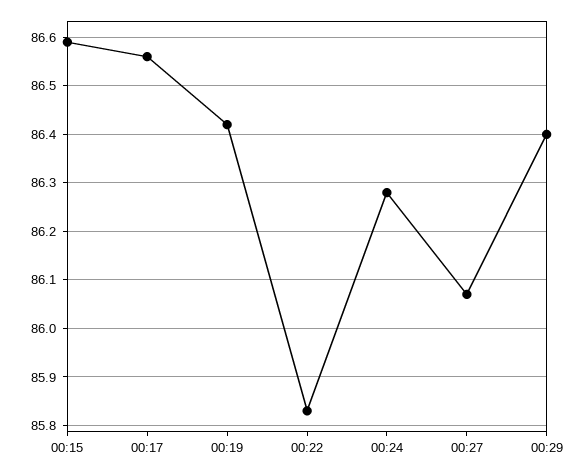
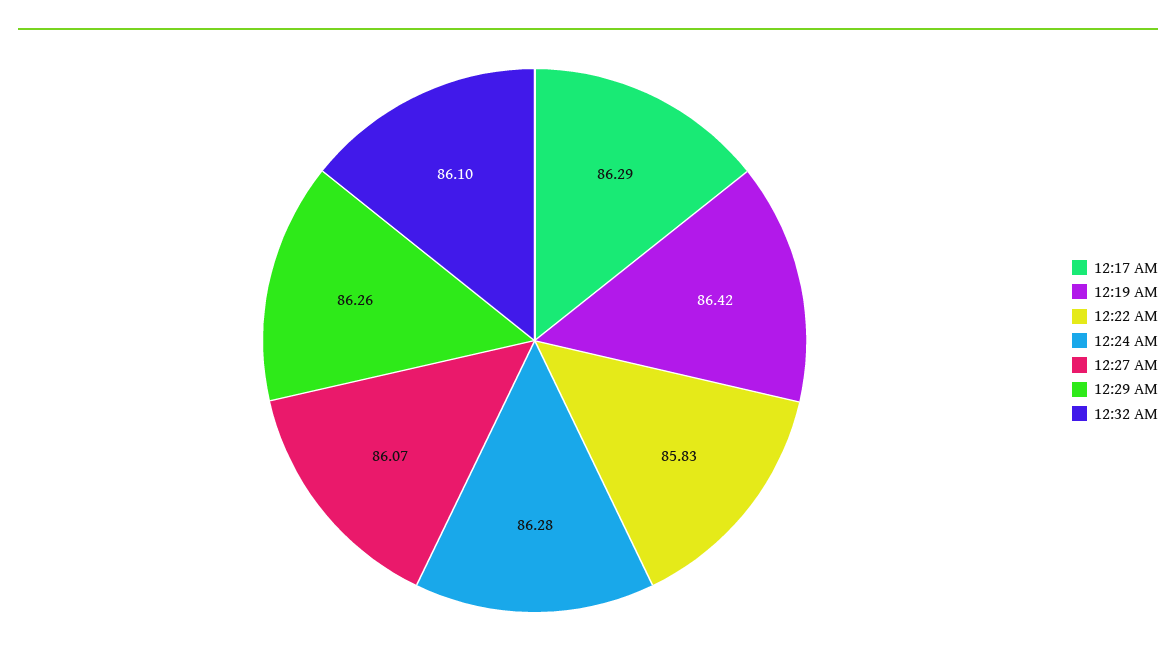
00:15: 86.6 -> none
00:17: 86.55 -> 86.29
00:29: 86.4 -> 86.26
12:32 AM: none -> 86.1

